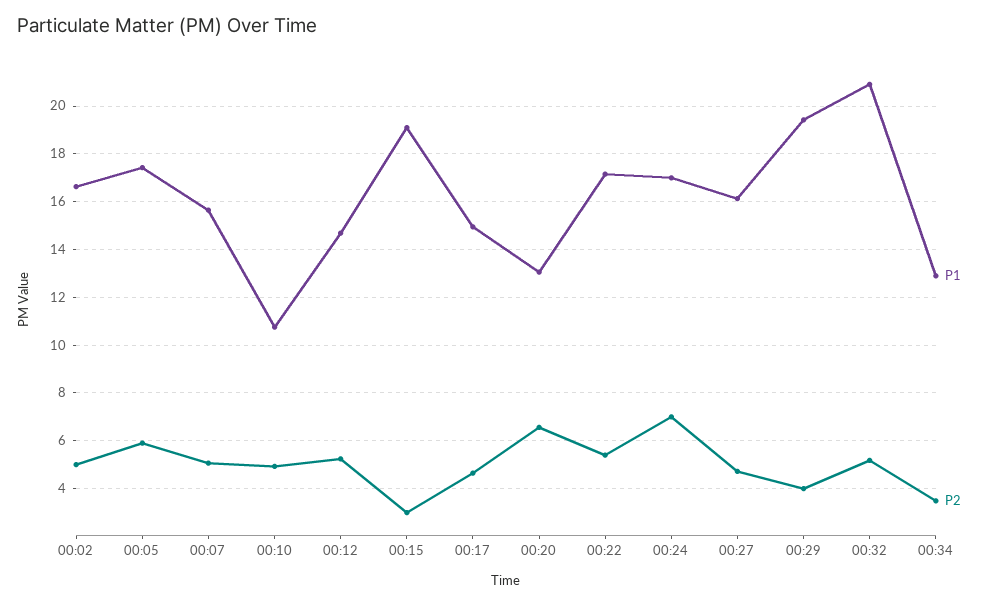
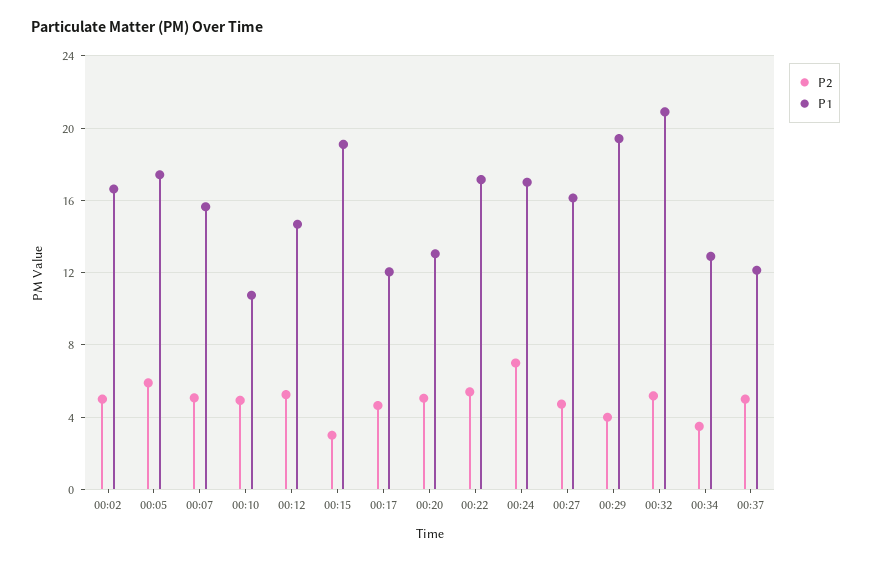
P1, 00:17: 15 -> 12
P2, 00:20: 6.5 -> 5
P2, 00:37: none -> 5
P1, 00:37: none -> 12

